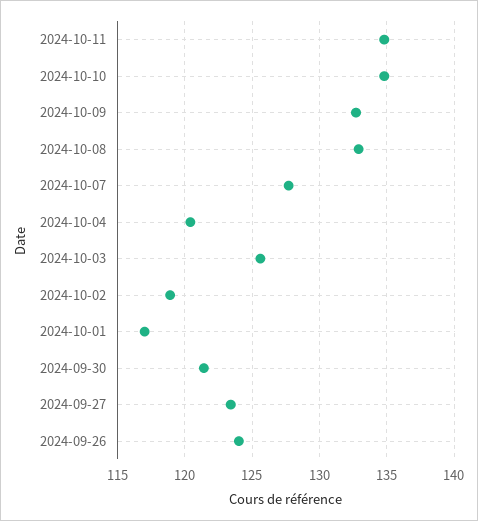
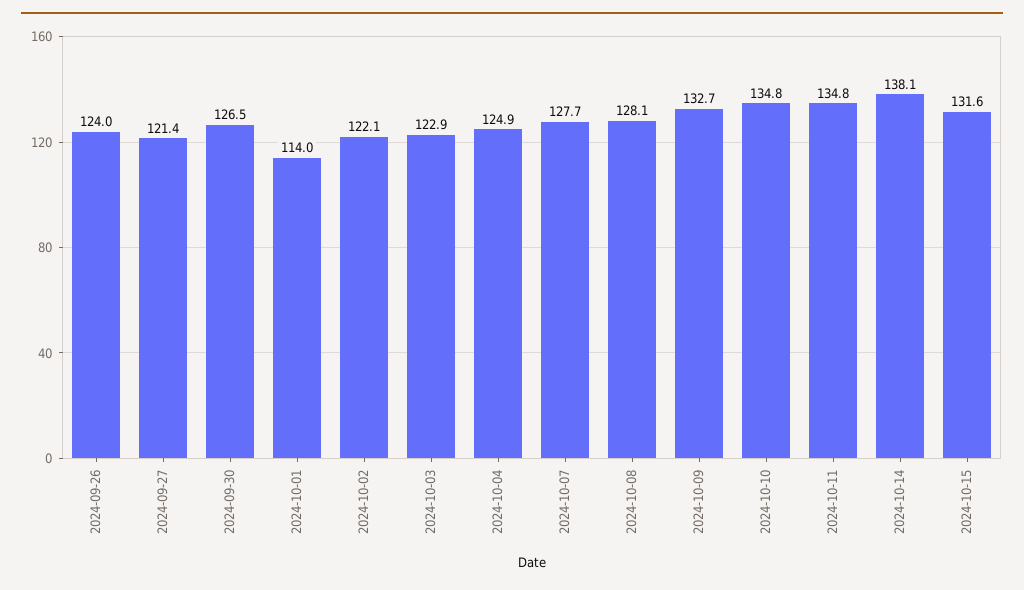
2024-10-08: 133 -> 128.1
2024-10-04: 120.5 -> 124.9
2024-10-03: 125.5 -> 122.9
2024-10-02: 119 -> 122.1
2024-10-01: 117 -> 114
2024-09-30: 121.5 -> 126.5
2024-09-27: 123.5 -> 121.4
2024-10-14: none -> 138.1
2024-10-15: none -> 131.6

